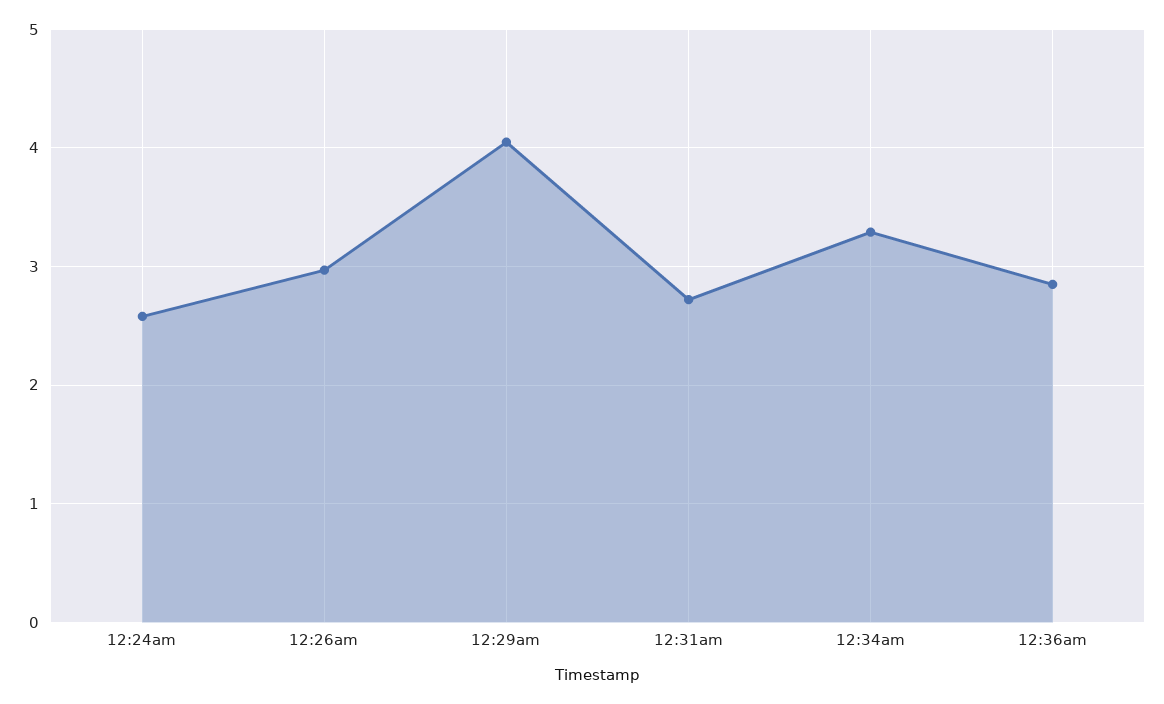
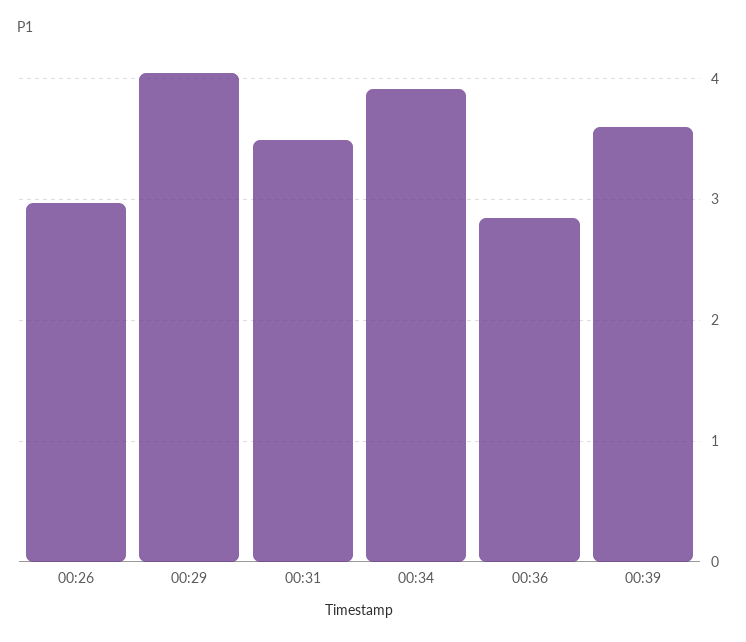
12:24am: 2.6 -> none
12:31am: 2.7 -> 3.5
12:34am: 3.3 -> 3.9
00:39: none -> 3.6

